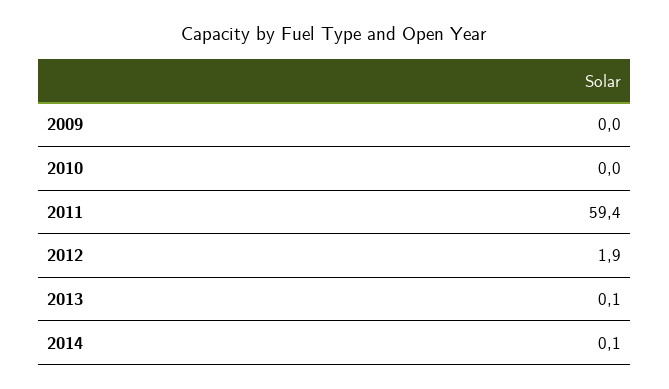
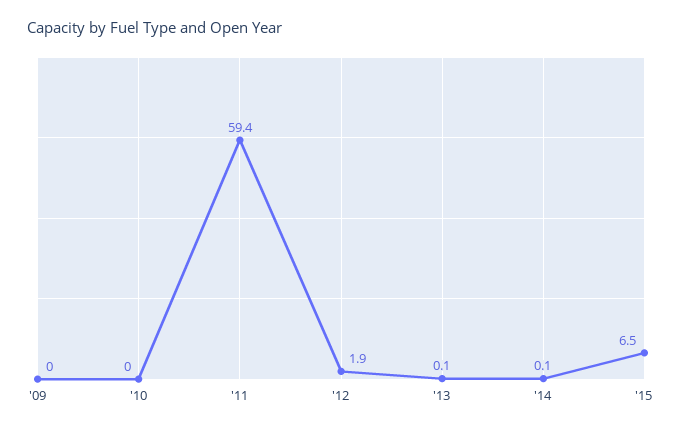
'15: none -> 6.5

